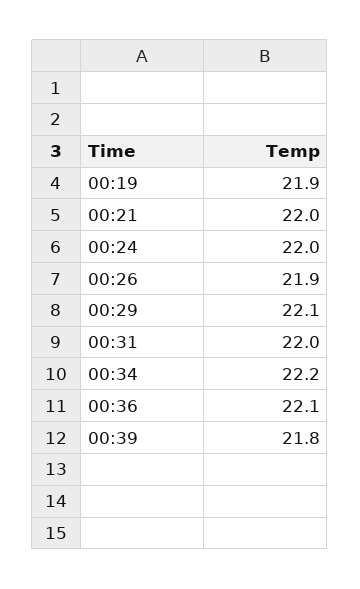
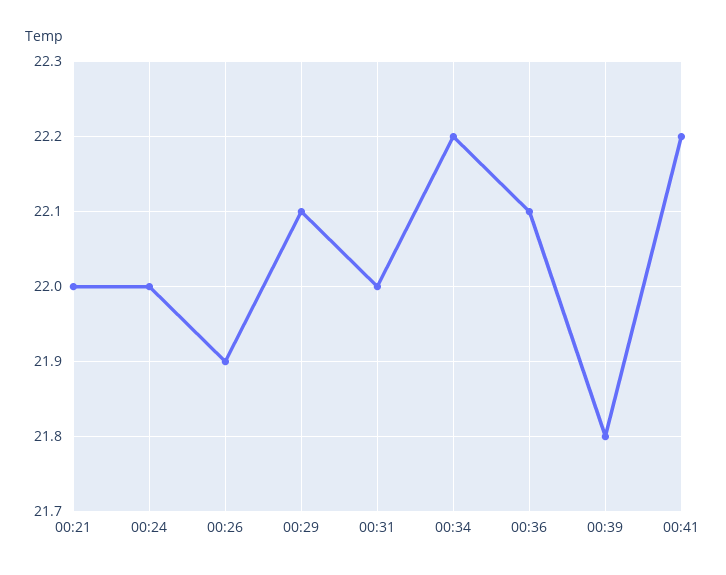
00:19: 21.9 -> none
00:41: none -> 22.2

